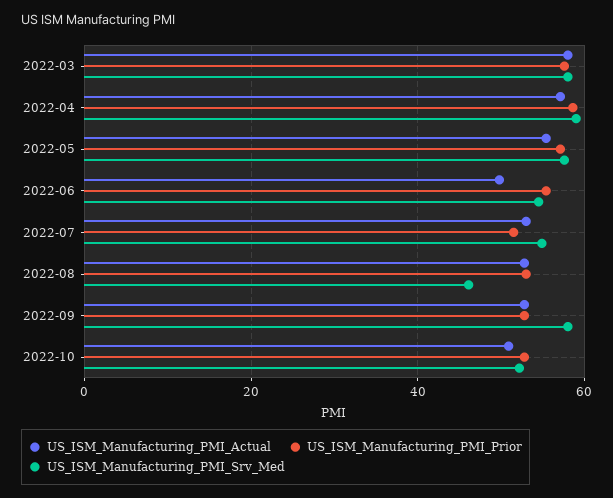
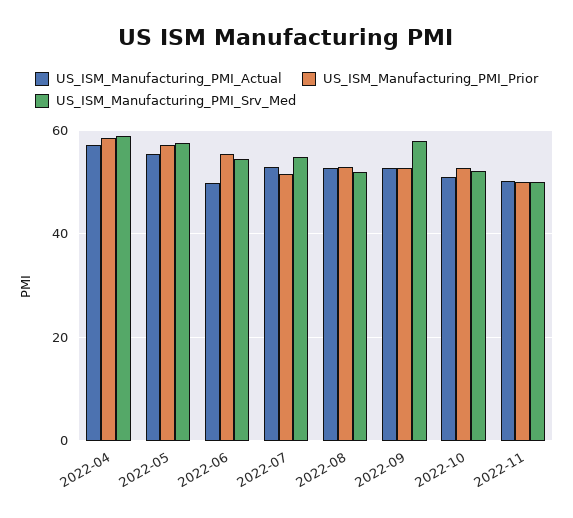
US_ISM_Manufacturing_PMI_Actual, 2022-03: 58 -> none
US_ISM_Manufacturing_PMI_Prior, 2022-03: 58 -> none
US_ISM_Manufacturing_PMI_Srv_Med, 2022-03: 58 -> none
US_ISM_Manufacturing_PMI_Srv_Med, 2022-08: 46 -> 52
US_ISM_Manufacturing_PMI_Actual, 2022-11: none -> 50
US_ISM_Manufacturing_PMI_Prior, 2022-11: none -> 50
US_ISM_Manufacturing_PMI_Srv_Med, 2022-11: none -> 50

